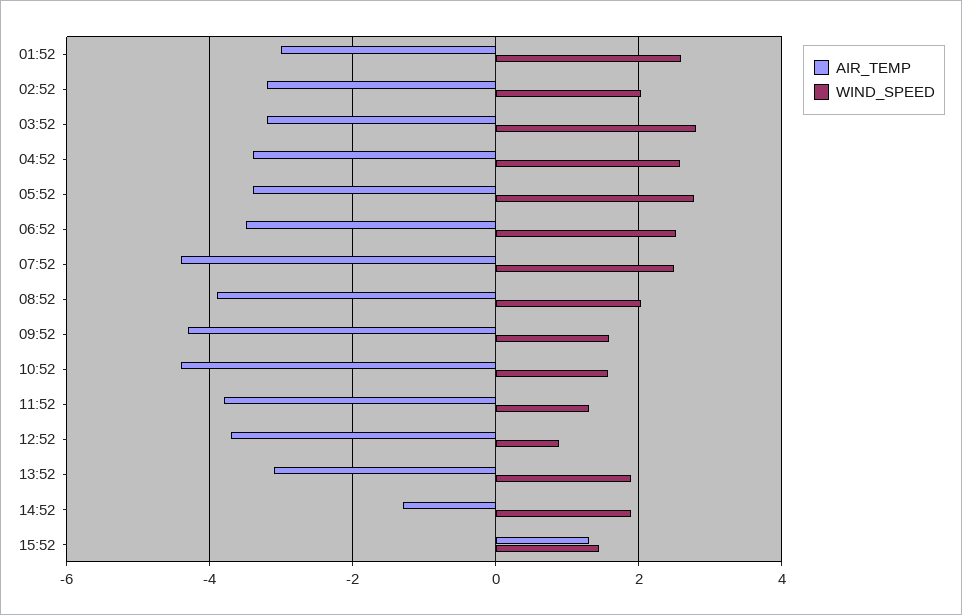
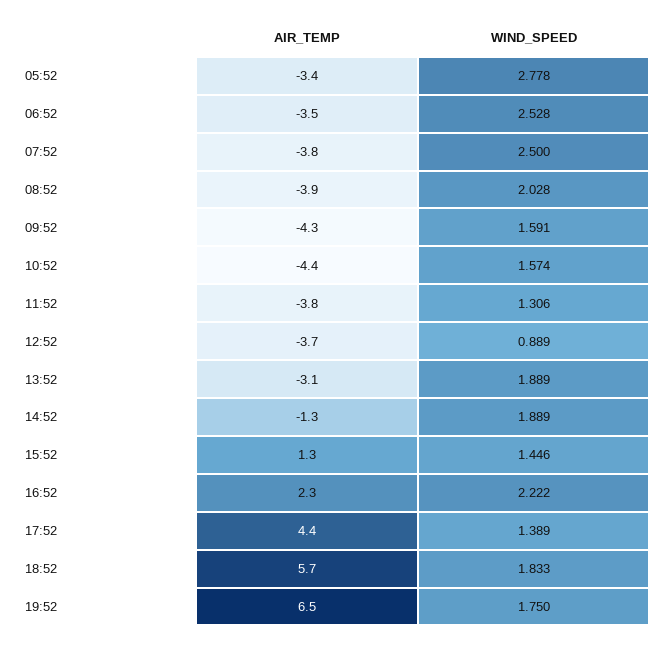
AIR_TEMP, 01:52: -3 -> none
WIND_SPEED, 01:52: 2.6 -> none
AIR_TEMP, 02:52: -3.2 -> none
WIND_SPEED, 02:52: 2 -> none
AIR_TEMP, 03:52: -3.2 -> none
WIND_SPEED, 03:52: 2.8 -> none
AIR_TEMP, 04:52: -3.4 -> none
WIND_SPEED, 04:52: 2.6 -> none
AIR_TEMP, 07:52: -4.4 -> -3.8
AIR_TEMP, 16:52: none -> 2.3
WIND_SPEED, 16:52: none -> 2.222
AIR_TEMP, 17:52: none -> 4.4
WIND_SPEED, 17:52: none -> 1.389
AIR_TEMP, 18:52: none -> 5.7
WIND_SPEED, 18:52: none -> 1.833
AIR_TEMP, 19:52: none -> 6.5
WIND_SPEED, 19:52: none -> 1.75

